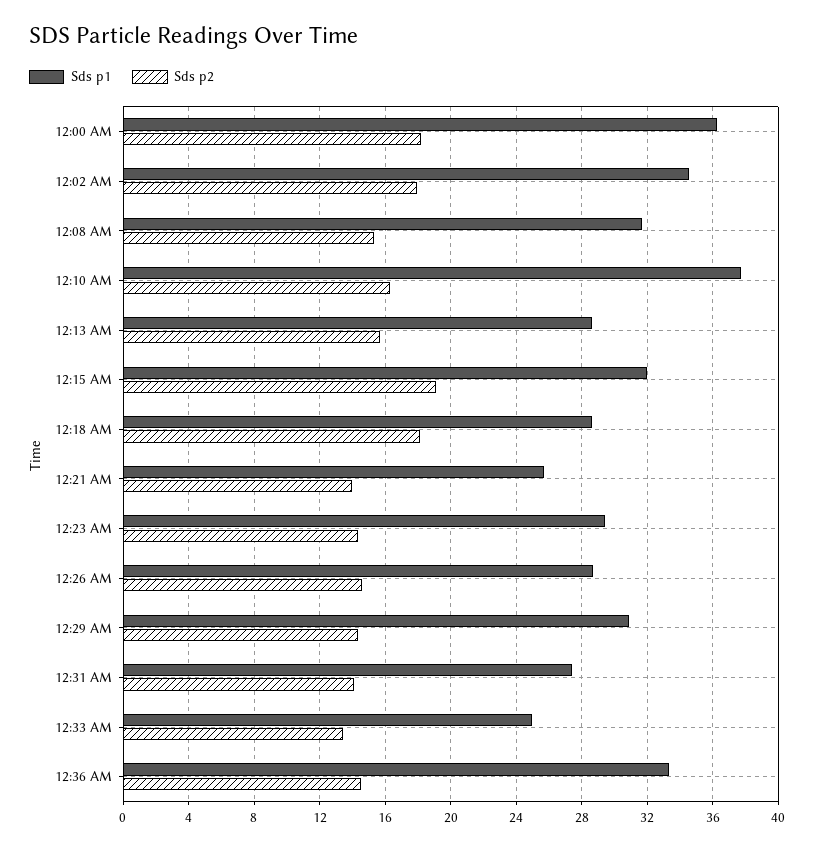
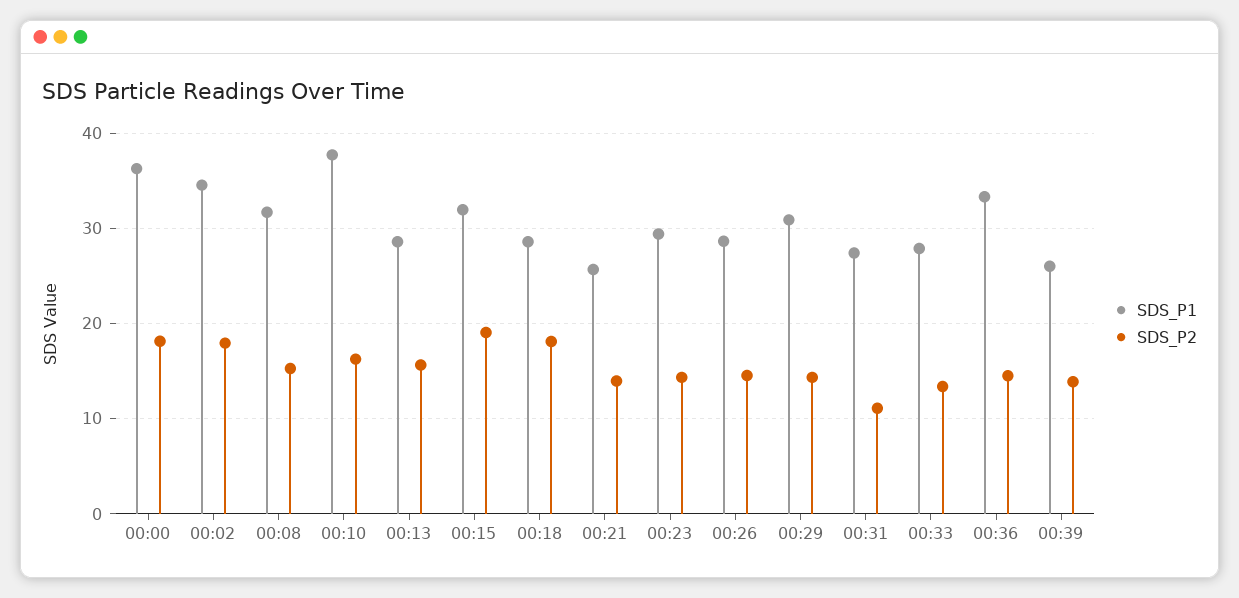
Sds p2, 12:31 AM: 14 -> 11
Sds p1, 12:33 AM: 25 -> 28
Sds p1, 00:39: none -> 26
Sds p2, 00:39: none -> 14

